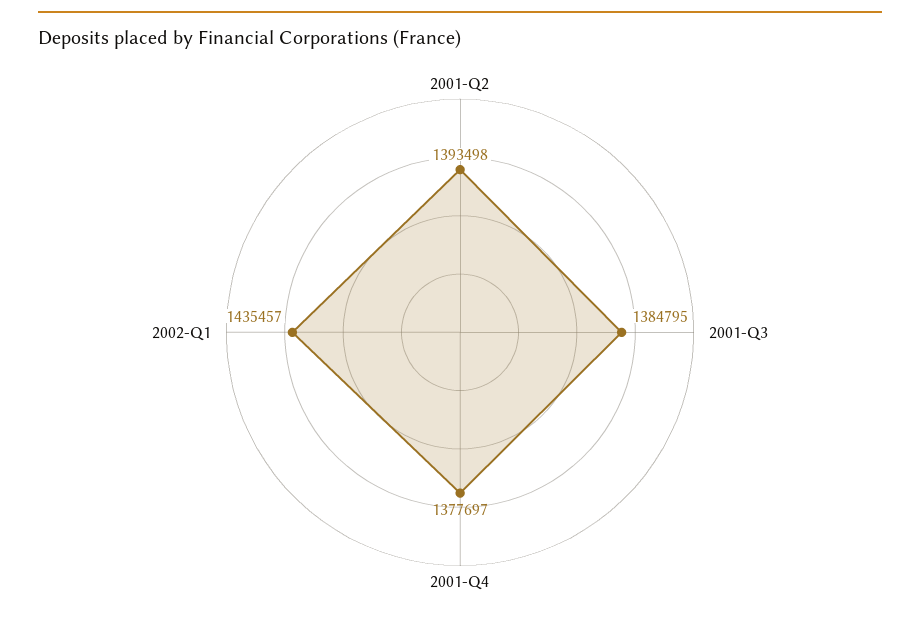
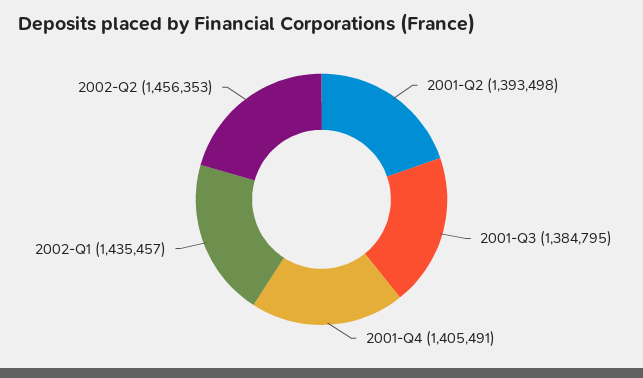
2001-Q4: 1377697 -> 1405491
2002-Q2: none -> 1456353

